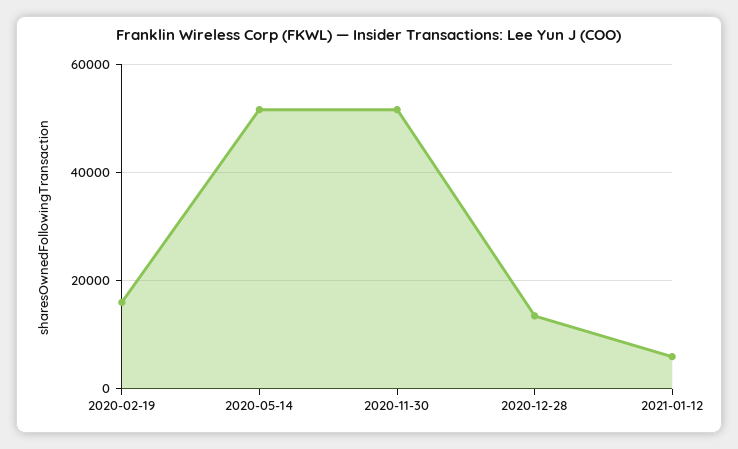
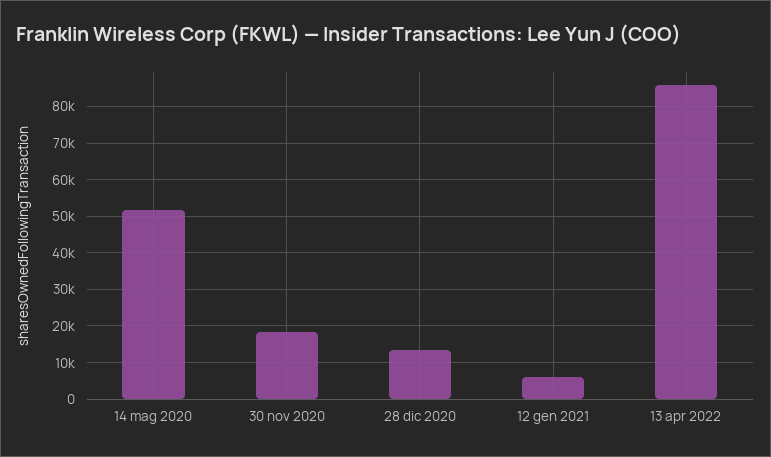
2020-02-19: 16000 -> none
2020-11-30: 52000 -> 18000
13 apr 2022: none -> 86000

